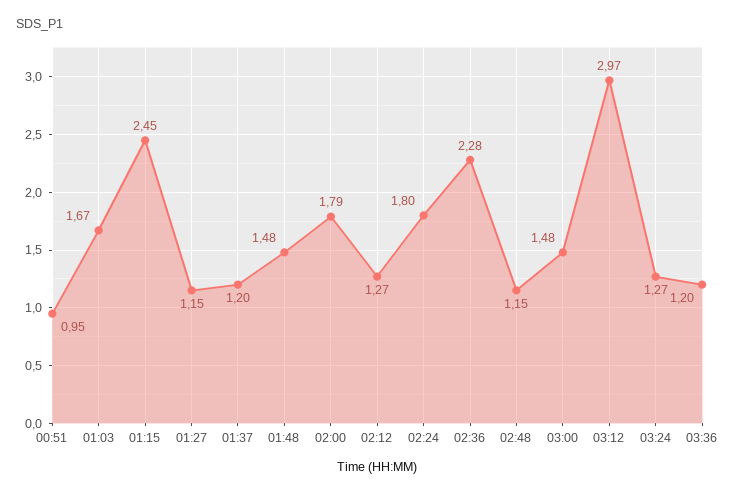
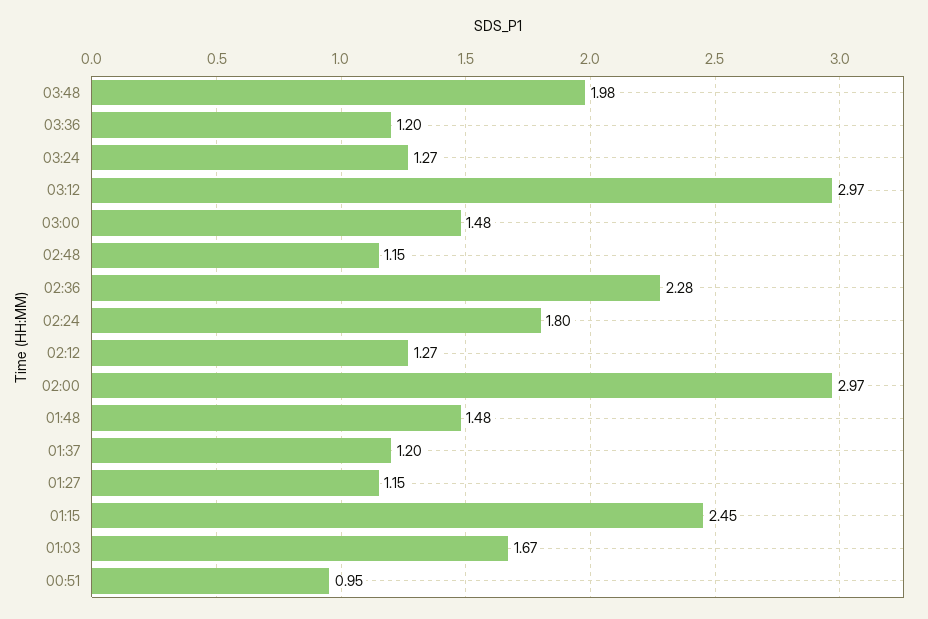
02:00: 1.79 -> 2.97
03:48: none -> 1.98

